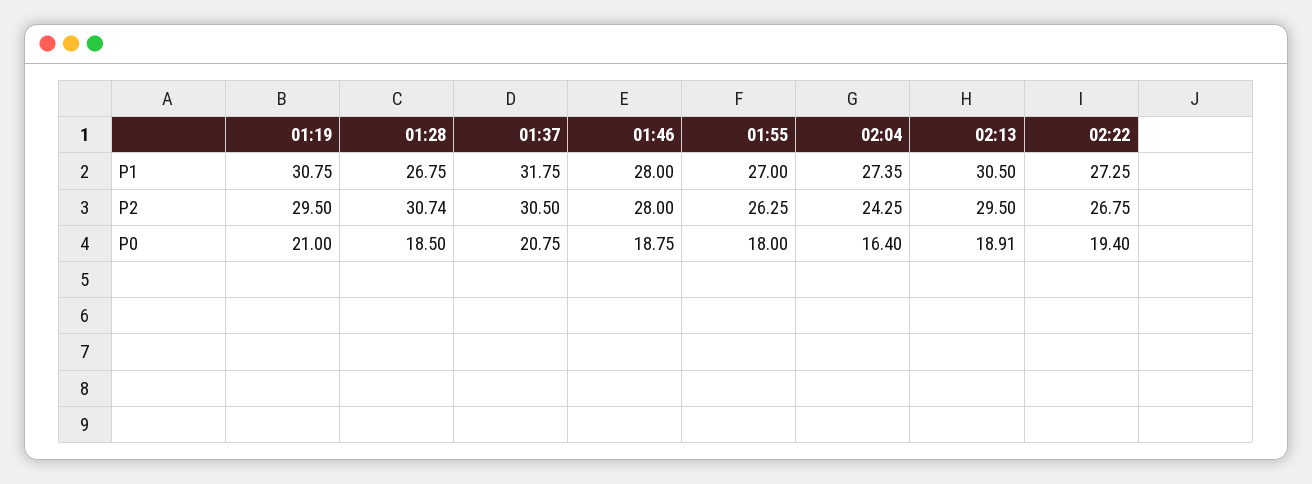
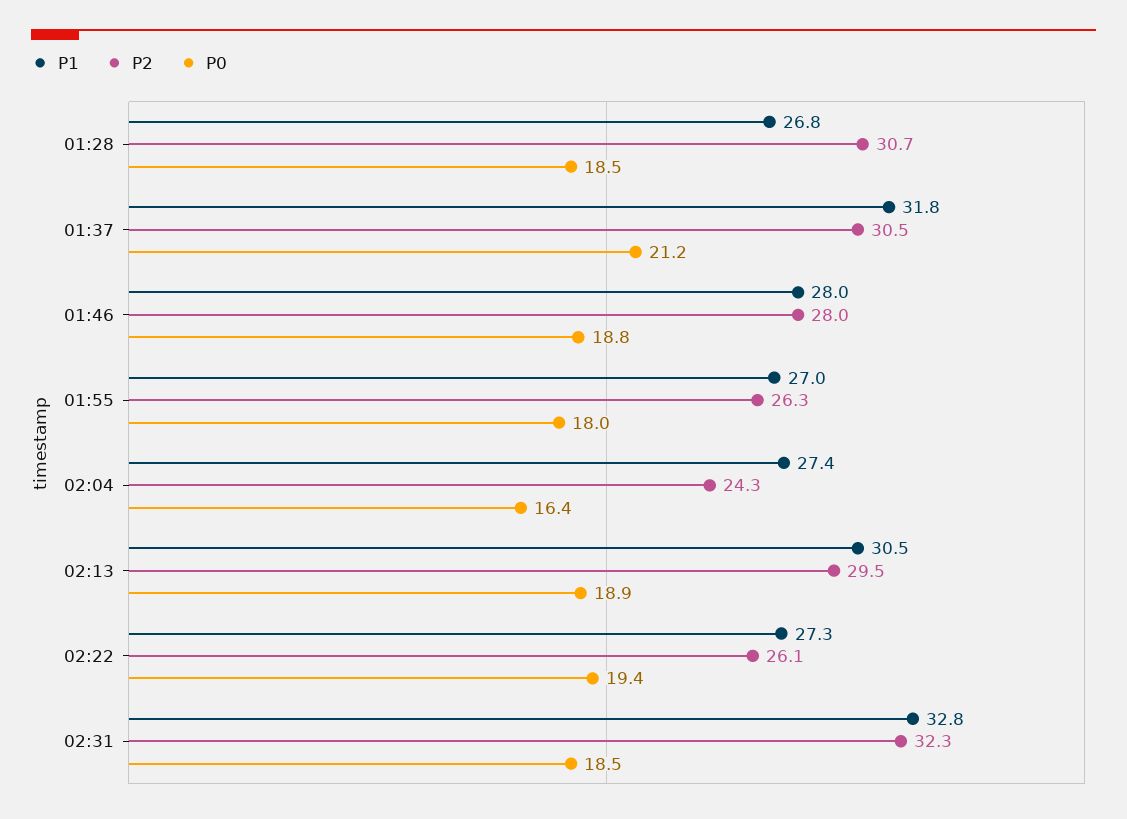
P1, 01:19: 30.75 -> none
P2, 01:19: 29.5 -> none
P2, 02:22: 26.75 -> 26.1
P0, 01:19: 21 -> none
P0, 01:37: 20.75 -> 21.2
P1, 02:31: none -> 32.8
P2, 02:31: none -> 32.3
P0, 02:31: none -> 18.5

